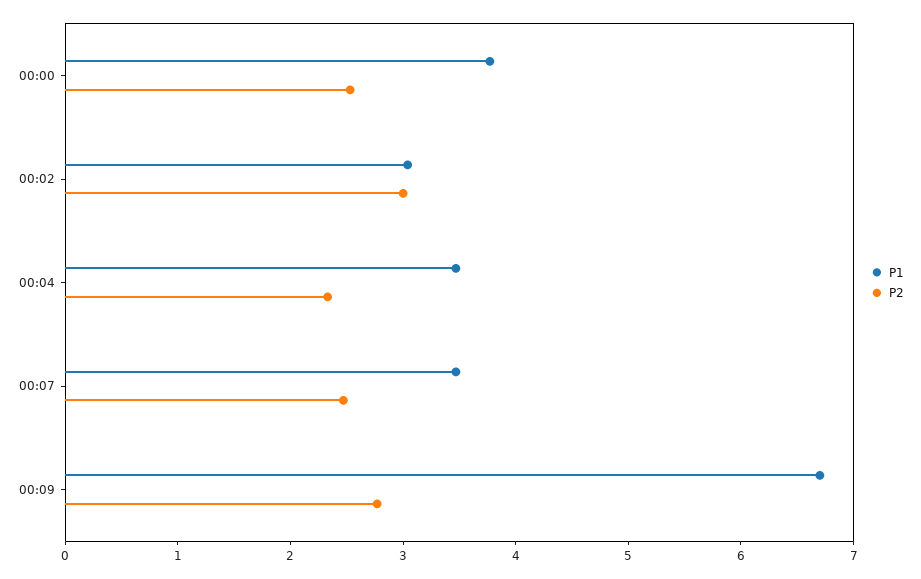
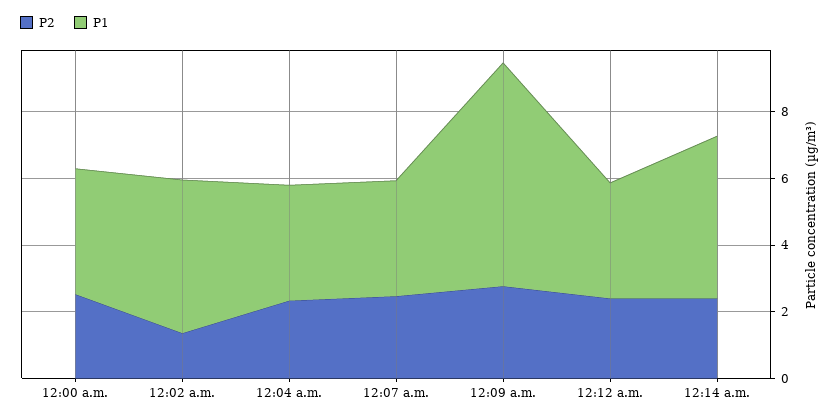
P1, 00:02: 3 -> 4.5
P2, 00:02: 3 -> 1.5
P2, 12:12 a.m.: none -> 2.5
P1, 12:12 a.m.: none -> 3.5
P2, 12:14 a.m.: none -> 2.5
P1, 12:14 a.m.: none -> 5

